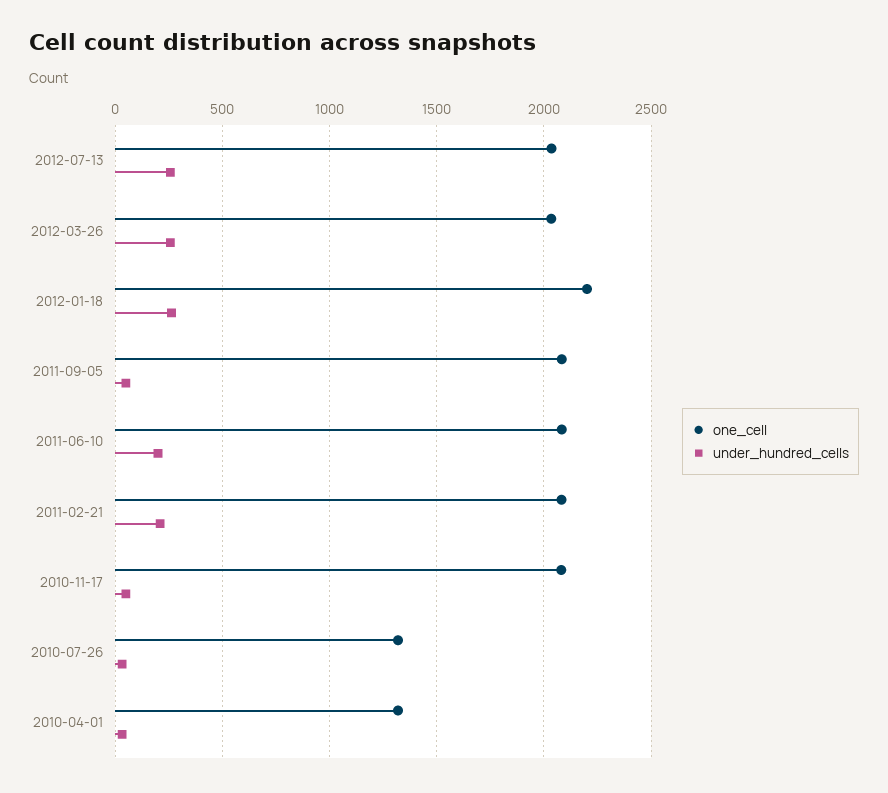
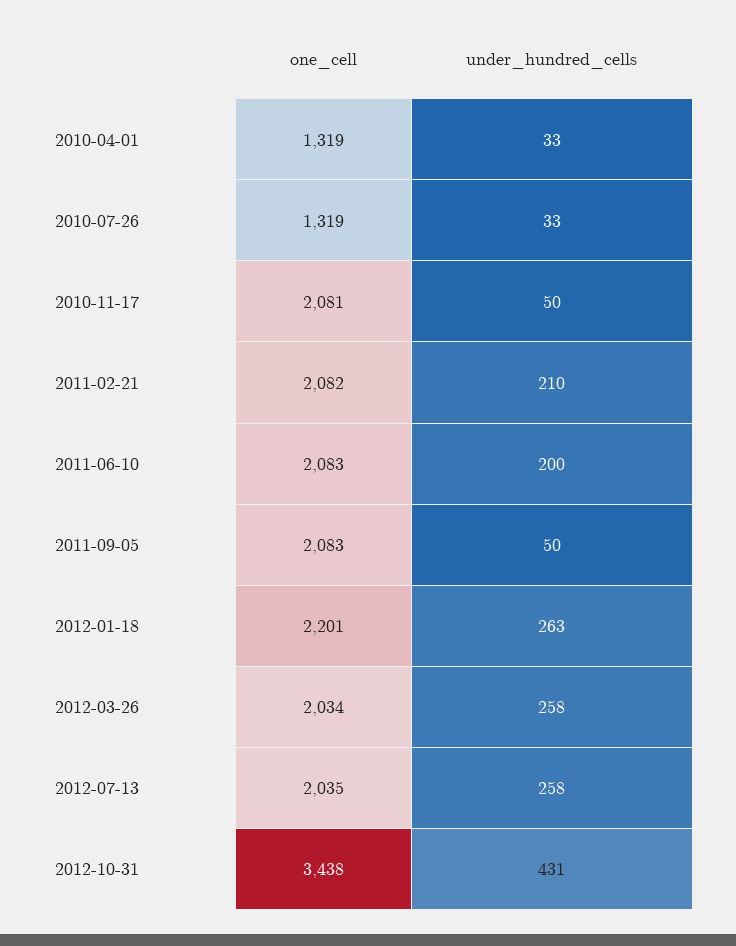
one_cell, 2012-10-31: none -> 3438
under_hundred_cells, 2012-10-31: none -> 431

